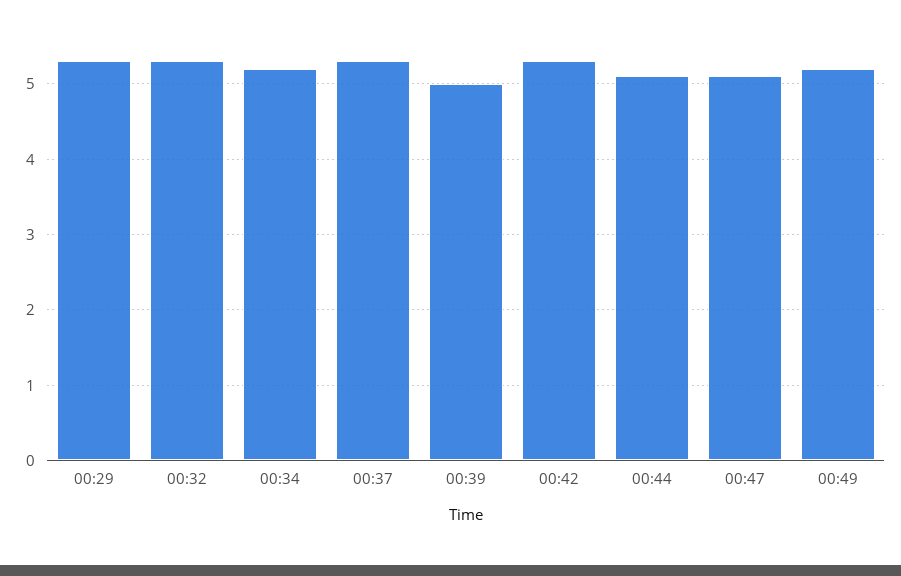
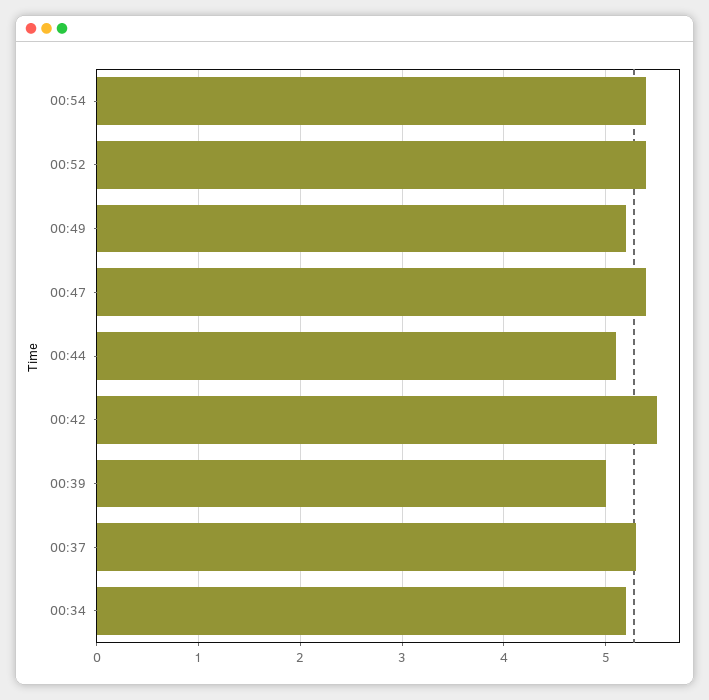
00:29: 5.3 -> none
00:32: 5.3 -> none
00:42: 5.3 -> 5.5
00:47: 5.1 -> 5.4
00:54: none -> 5.4
00:52: none -> 5.4

